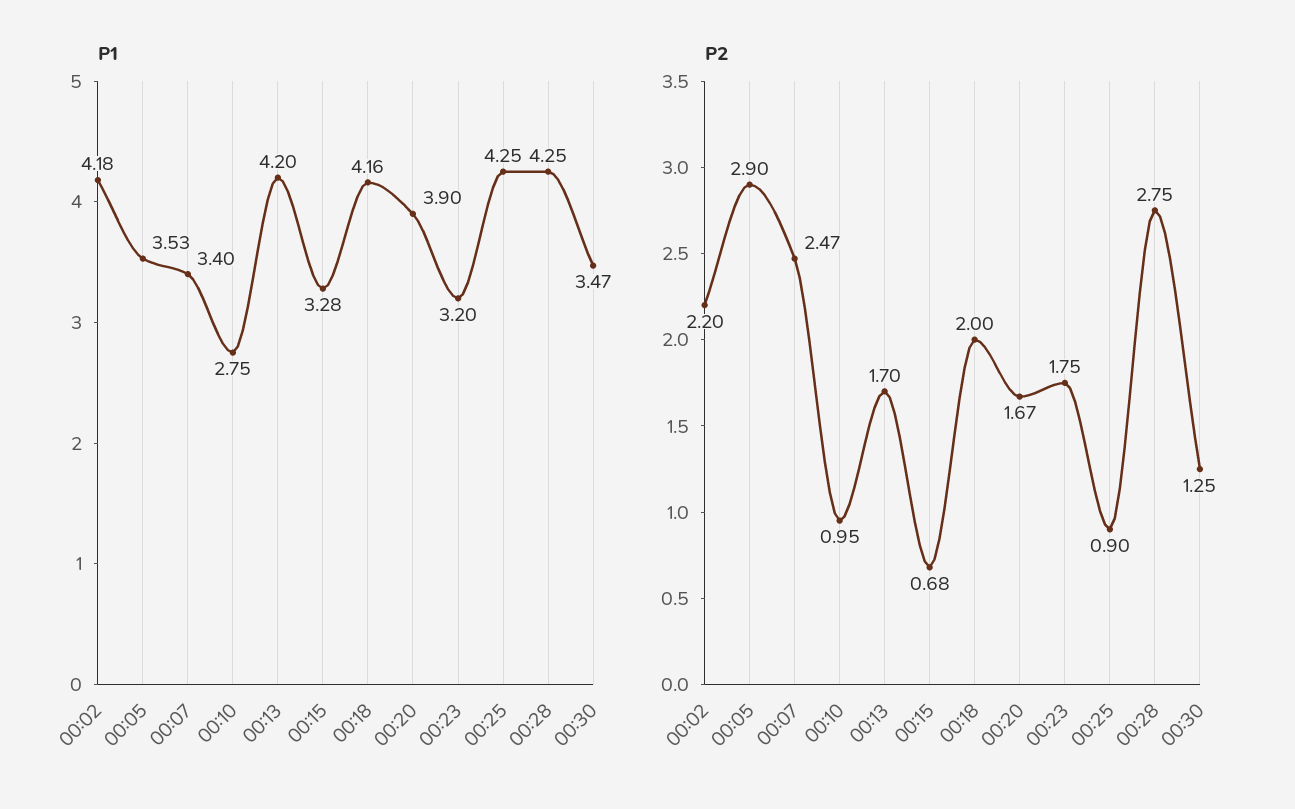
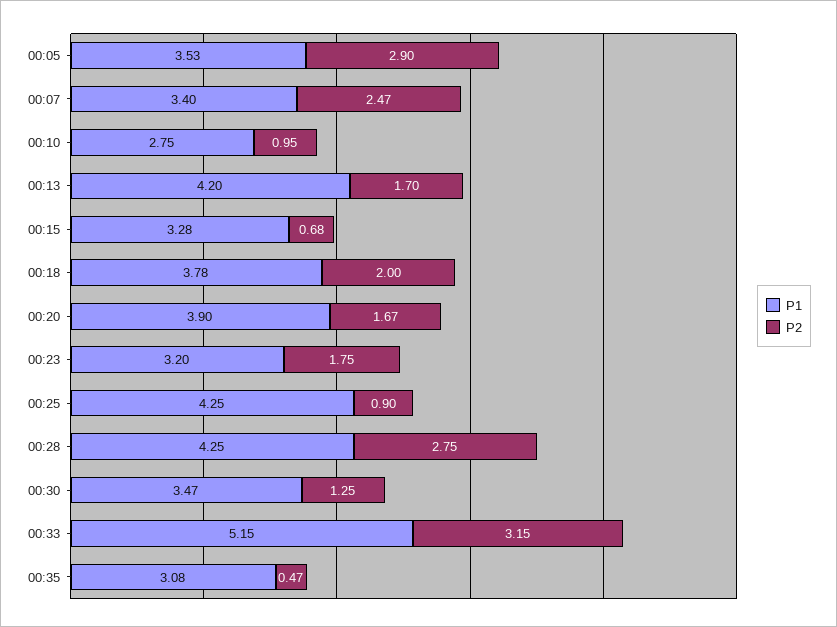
P1, 00:02: 4.18 -> none
P1, 00:18: 4.16 -> 3.78
P2, 00:02: 2.2 -> none
P1, 00:33: none -> 5.15
P2, 00:33: none -> 3.15
P1, 00:35: none -> 3.08
P2, 00:35: none -> 0.47

